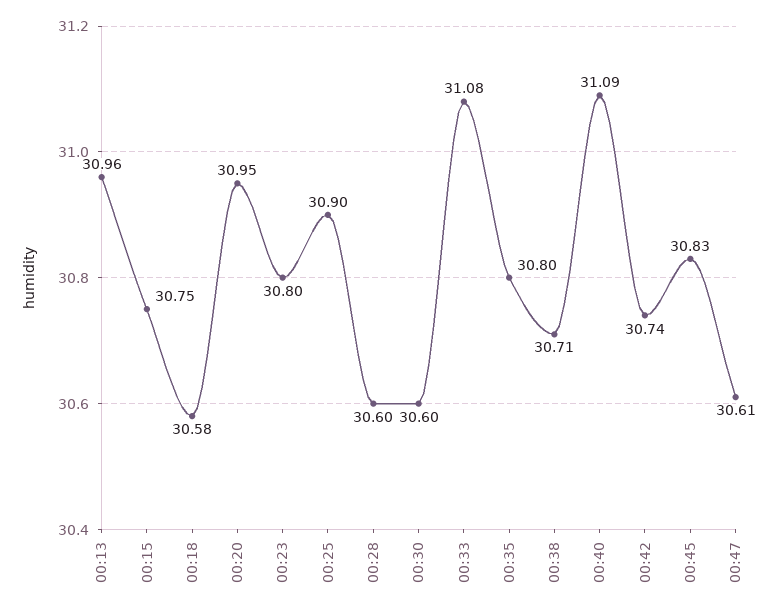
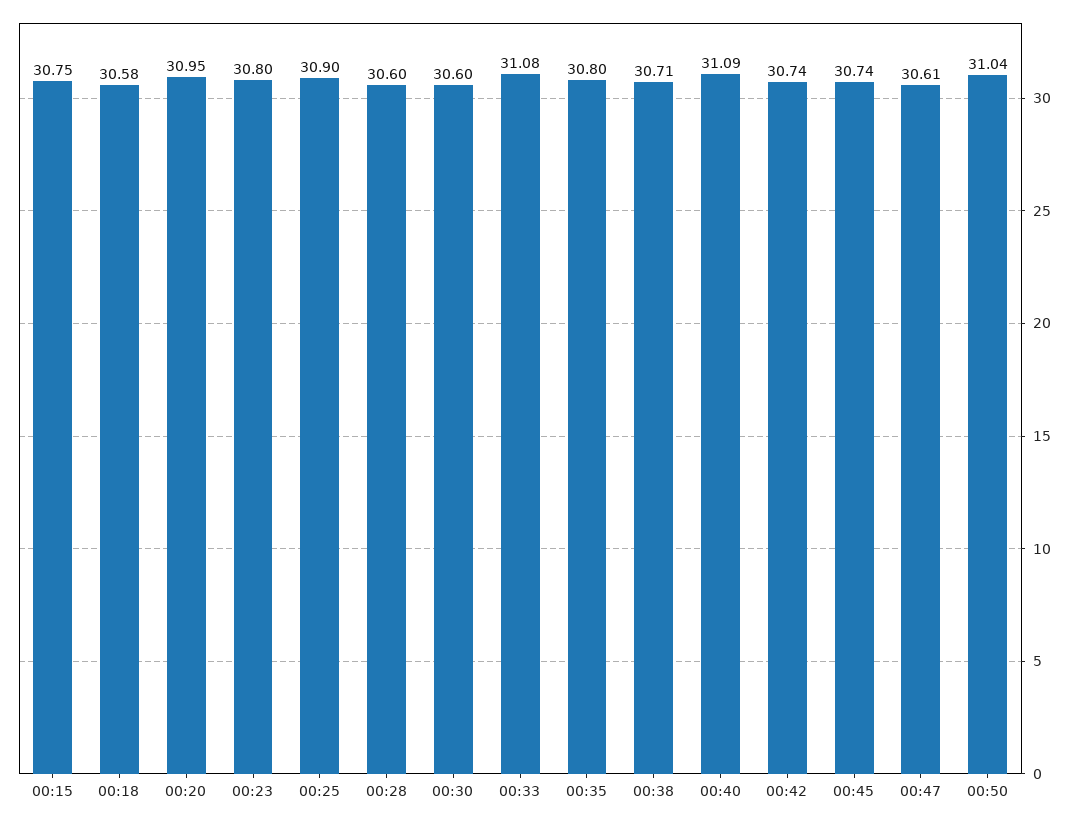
00:13: 30.96 -> none
00:45: 30.83 -> 30.74
00:50: none -> 31.04

